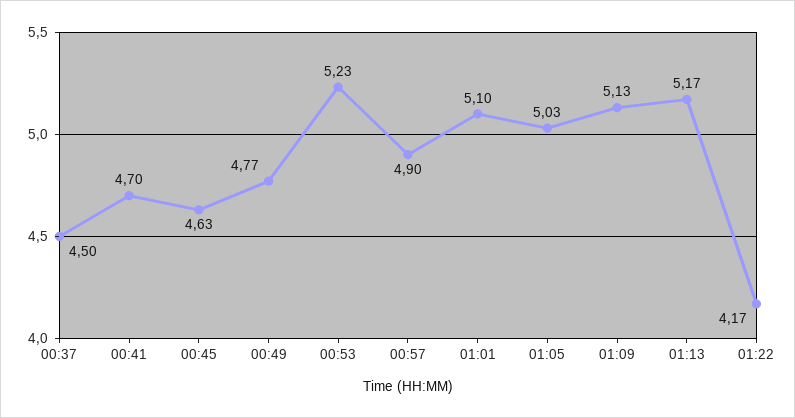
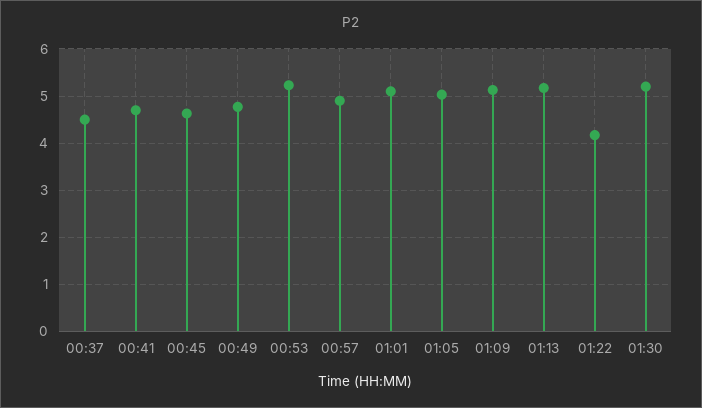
01:30: none -> 5.2

